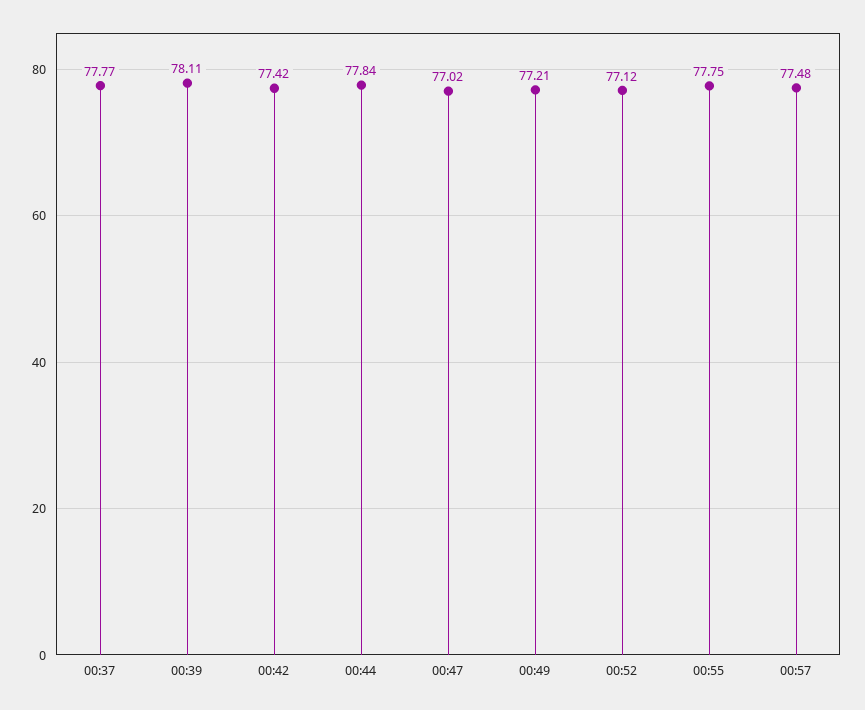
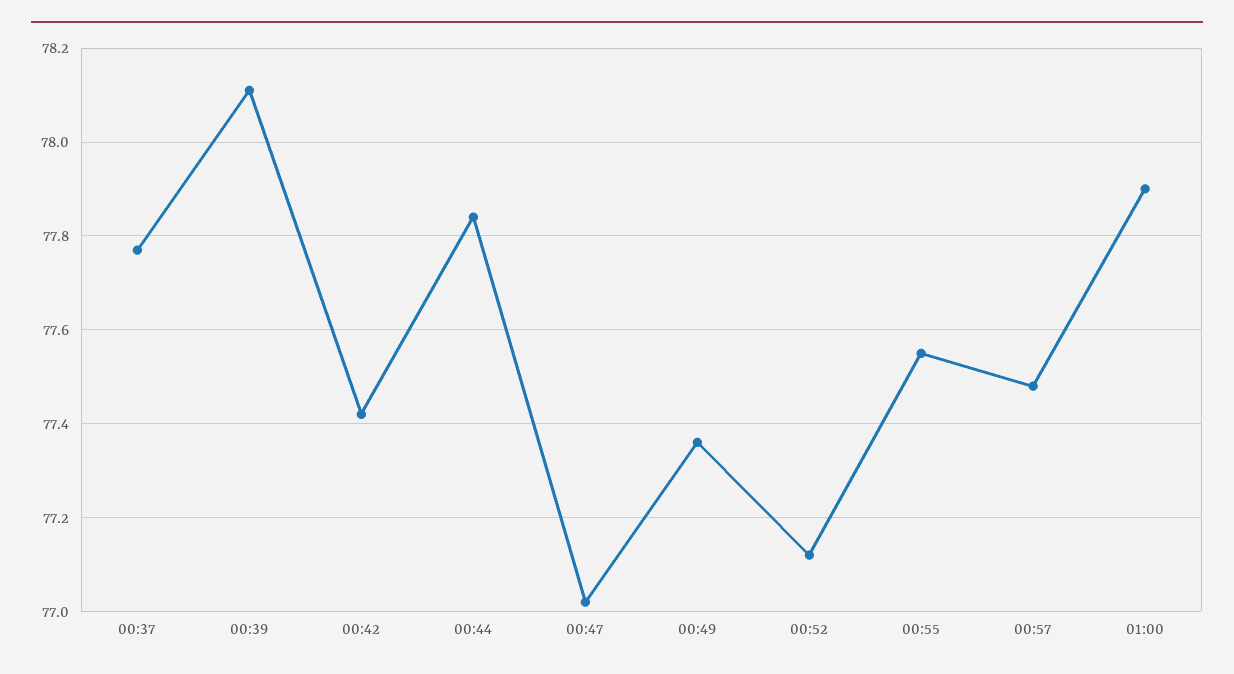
00:49: 77.21 -> 77.35
00:55: 77.75 -> 77.55
01:00: none -> 77.9

